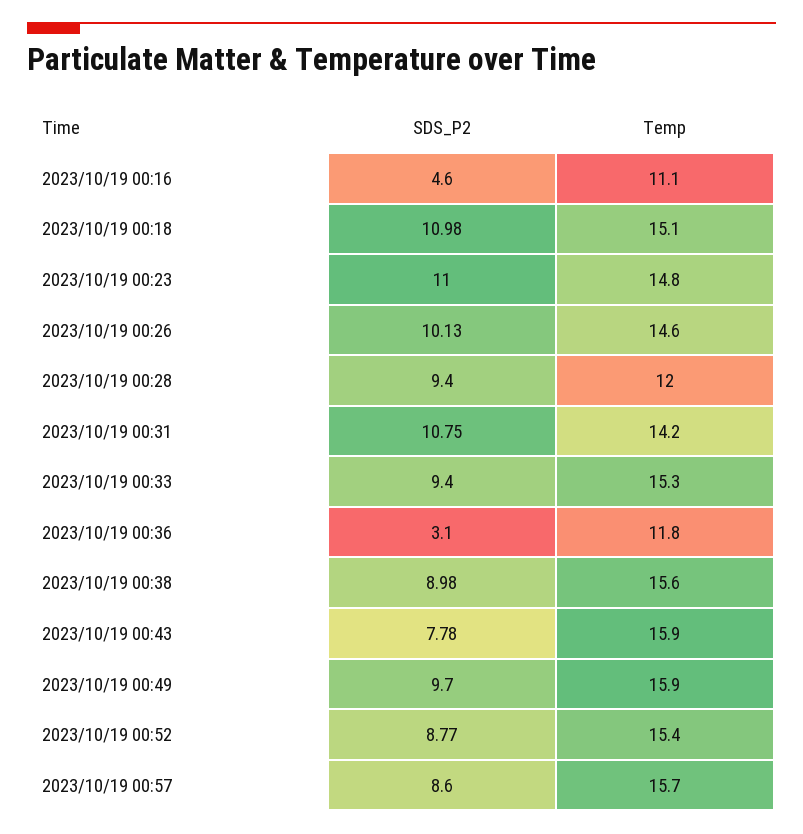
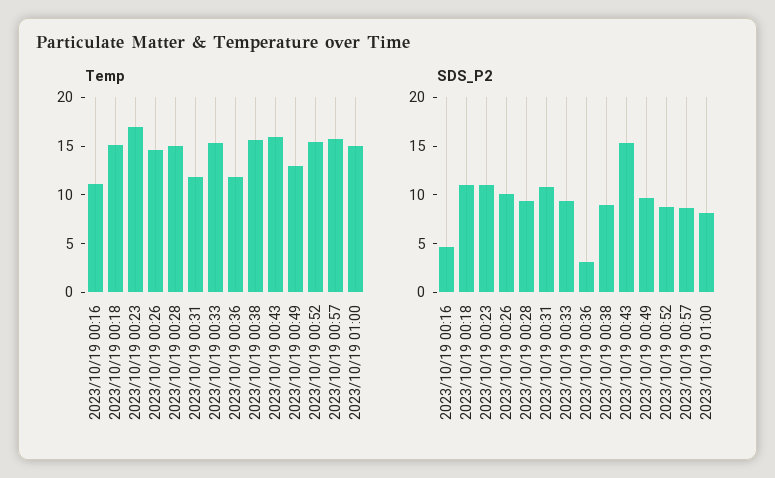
Temp, 2023/10/19 00:23: 14.8 -> 17
Temp, 2023/10/19 00:28: 12 -> 15
Temp, 2023/10/19 00:31: 14.2 -> 12
SDS_P2, 2023/10/19 00:43: 7.78 -> 15
Temp, 2023/10/19 00:49: 15.9 -> 13
Temp, 2023/10/19 01:00: none -> 15
SDS_P2, 2023/10/19 01:00: none -> 8

